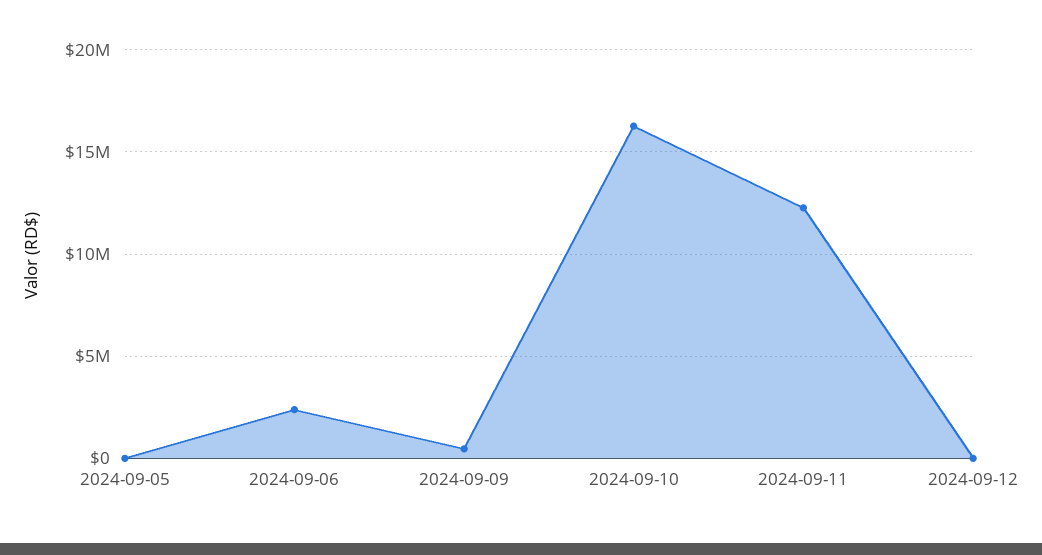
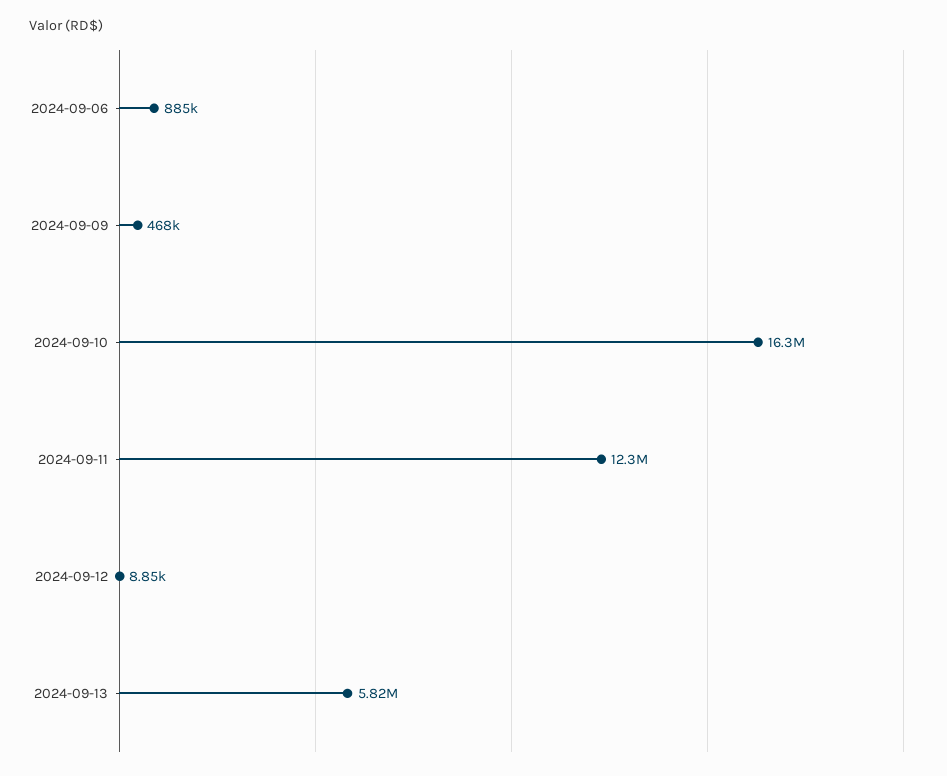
2024-09-05: 0 -> none
2024-09-06: 2500000 -> 885000
2024-09-13: none -> 5820000

